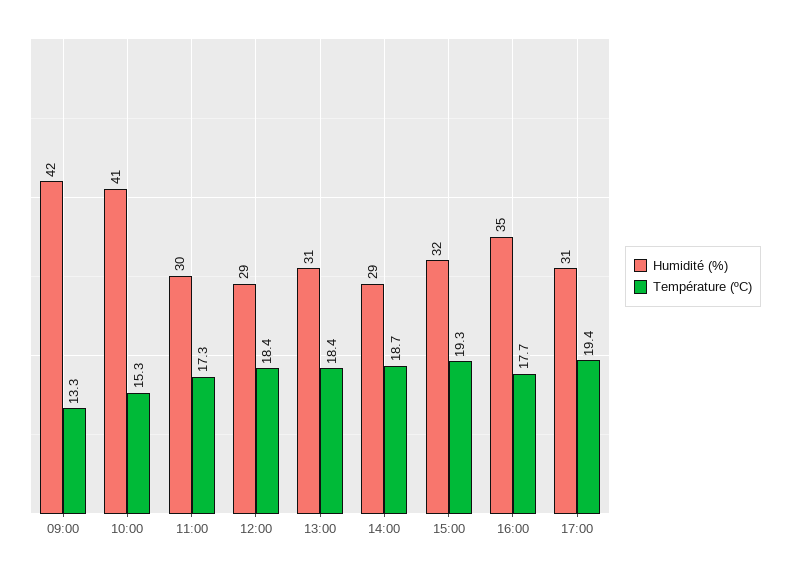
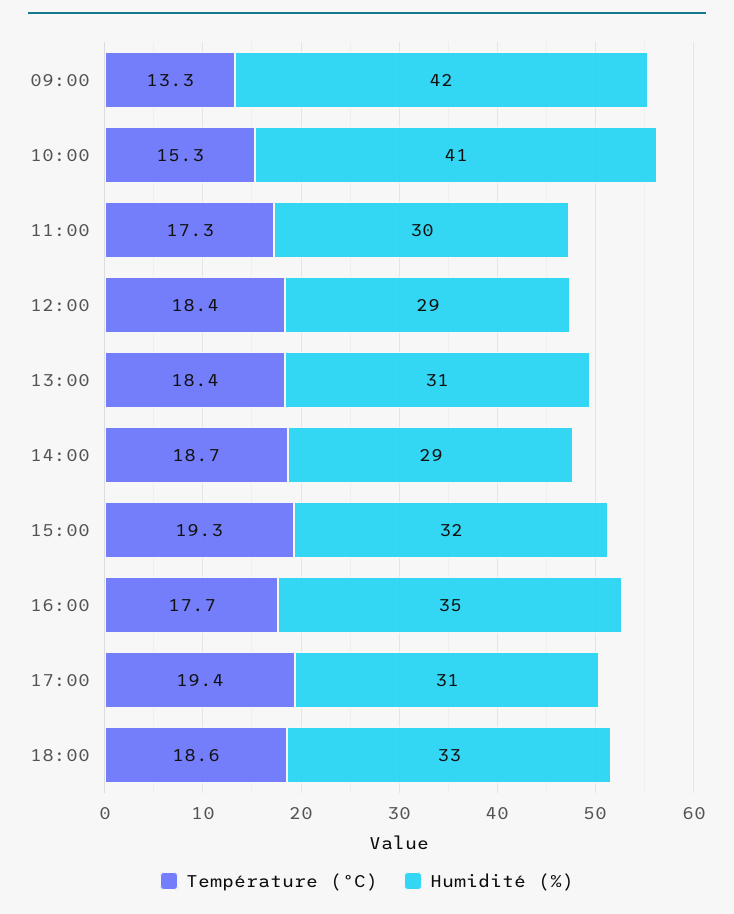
Température (ºC), 18:00: none -> 18.6
Humidité (%), 18:00: none -> 33

